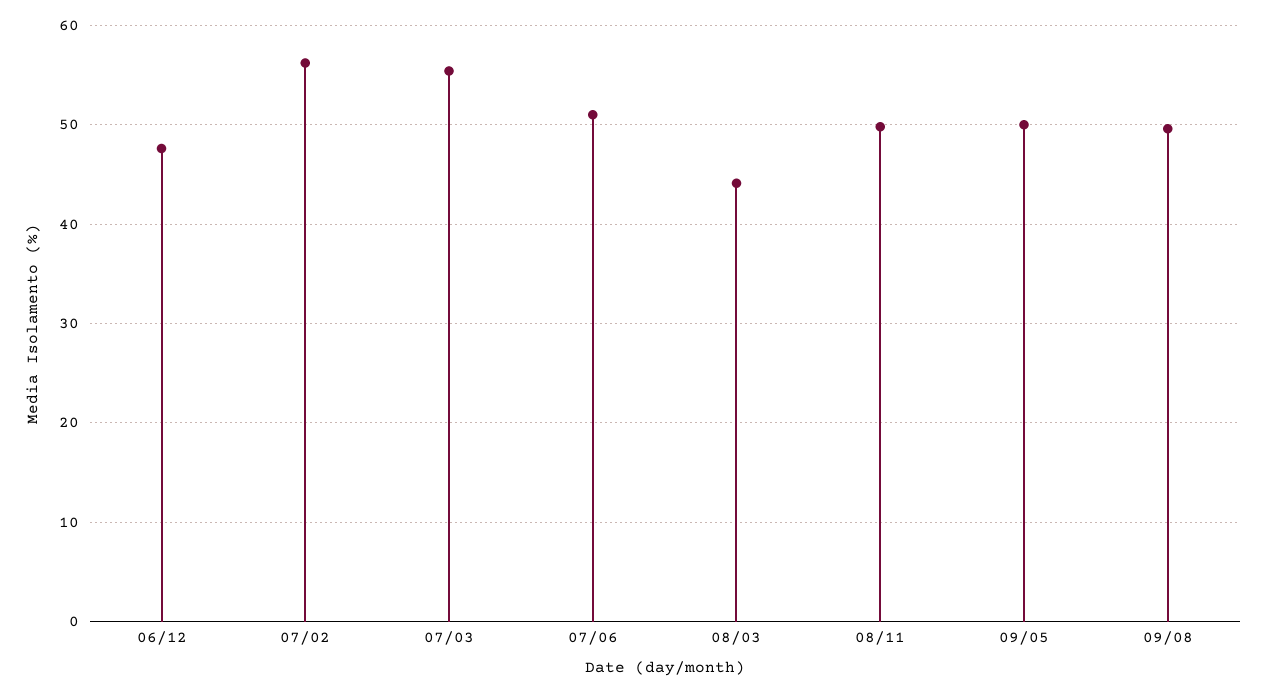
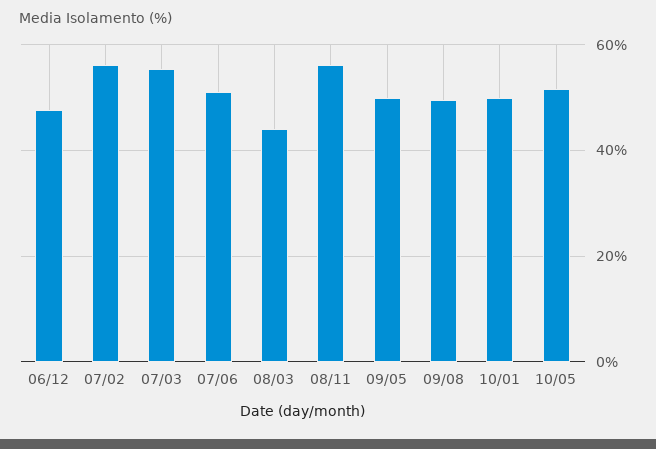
08/11: 50 -> 56
10/01: none -> 50
10/05: none -> 52

